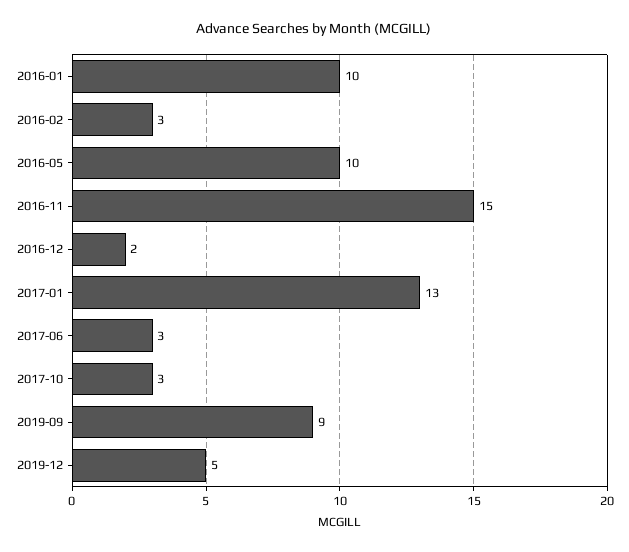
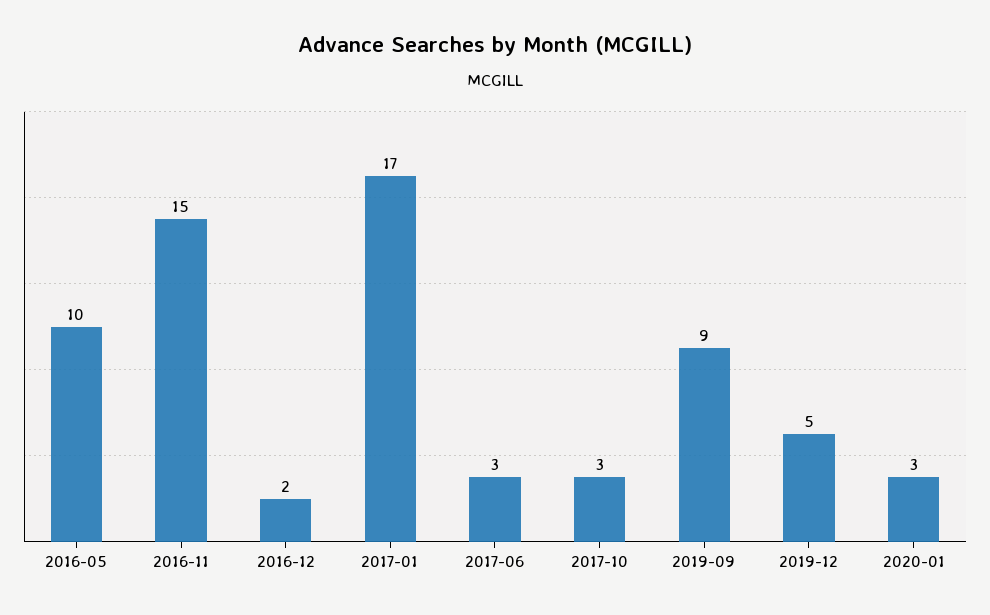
2016-01: 10 -> none
2016-02: 3 -> none
2017-01: 13 -> 17
2020-01: none -> 3

